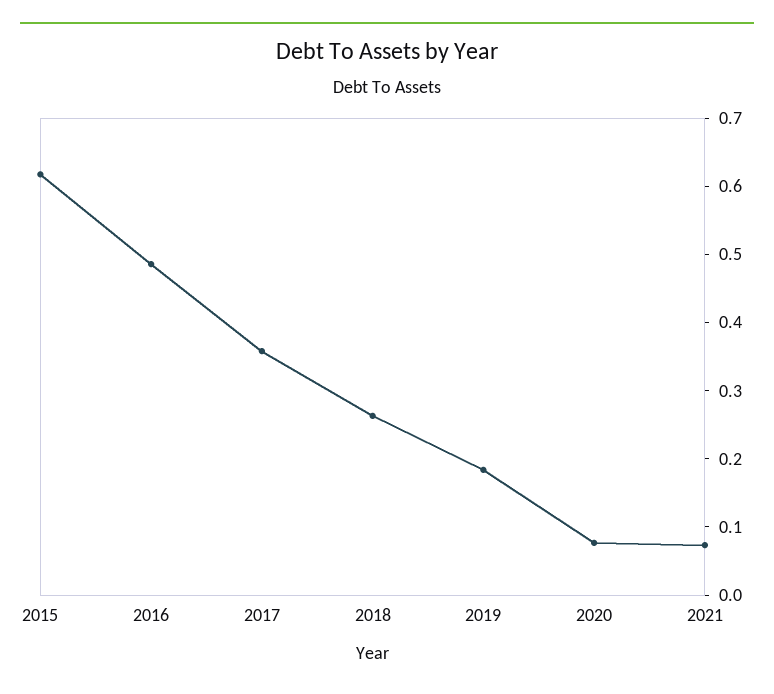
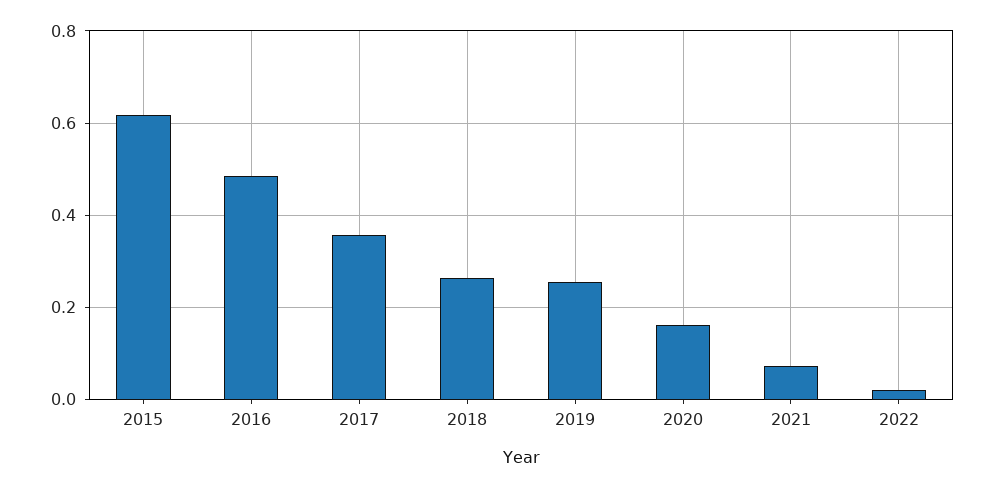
2019: 0.18 -> 0.26
2020: 0.08 -> 0.16
2022: none -> 0.02

